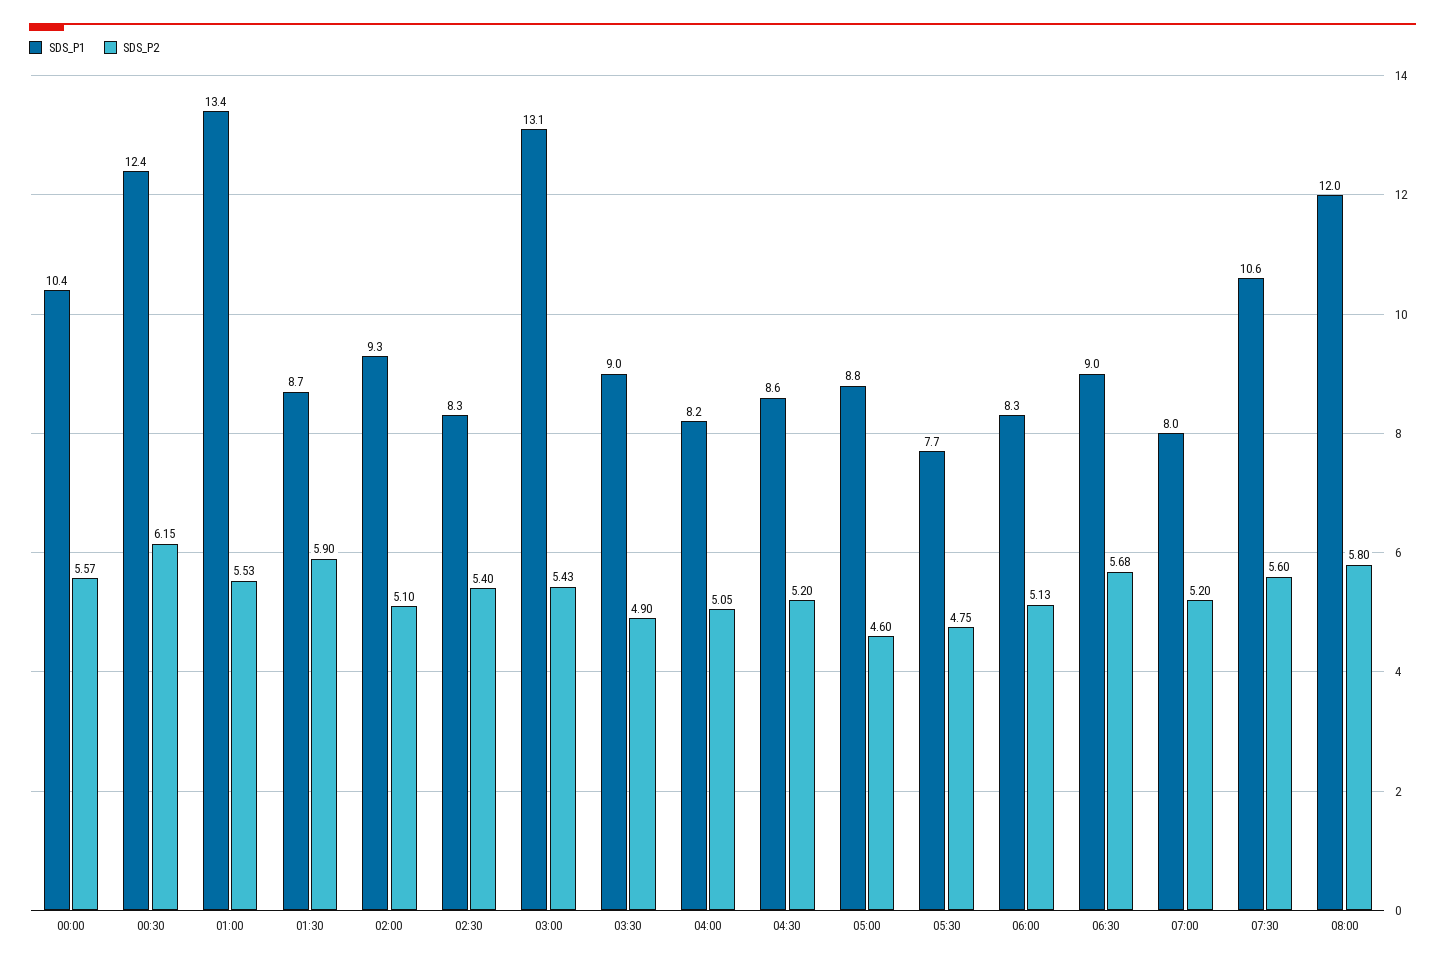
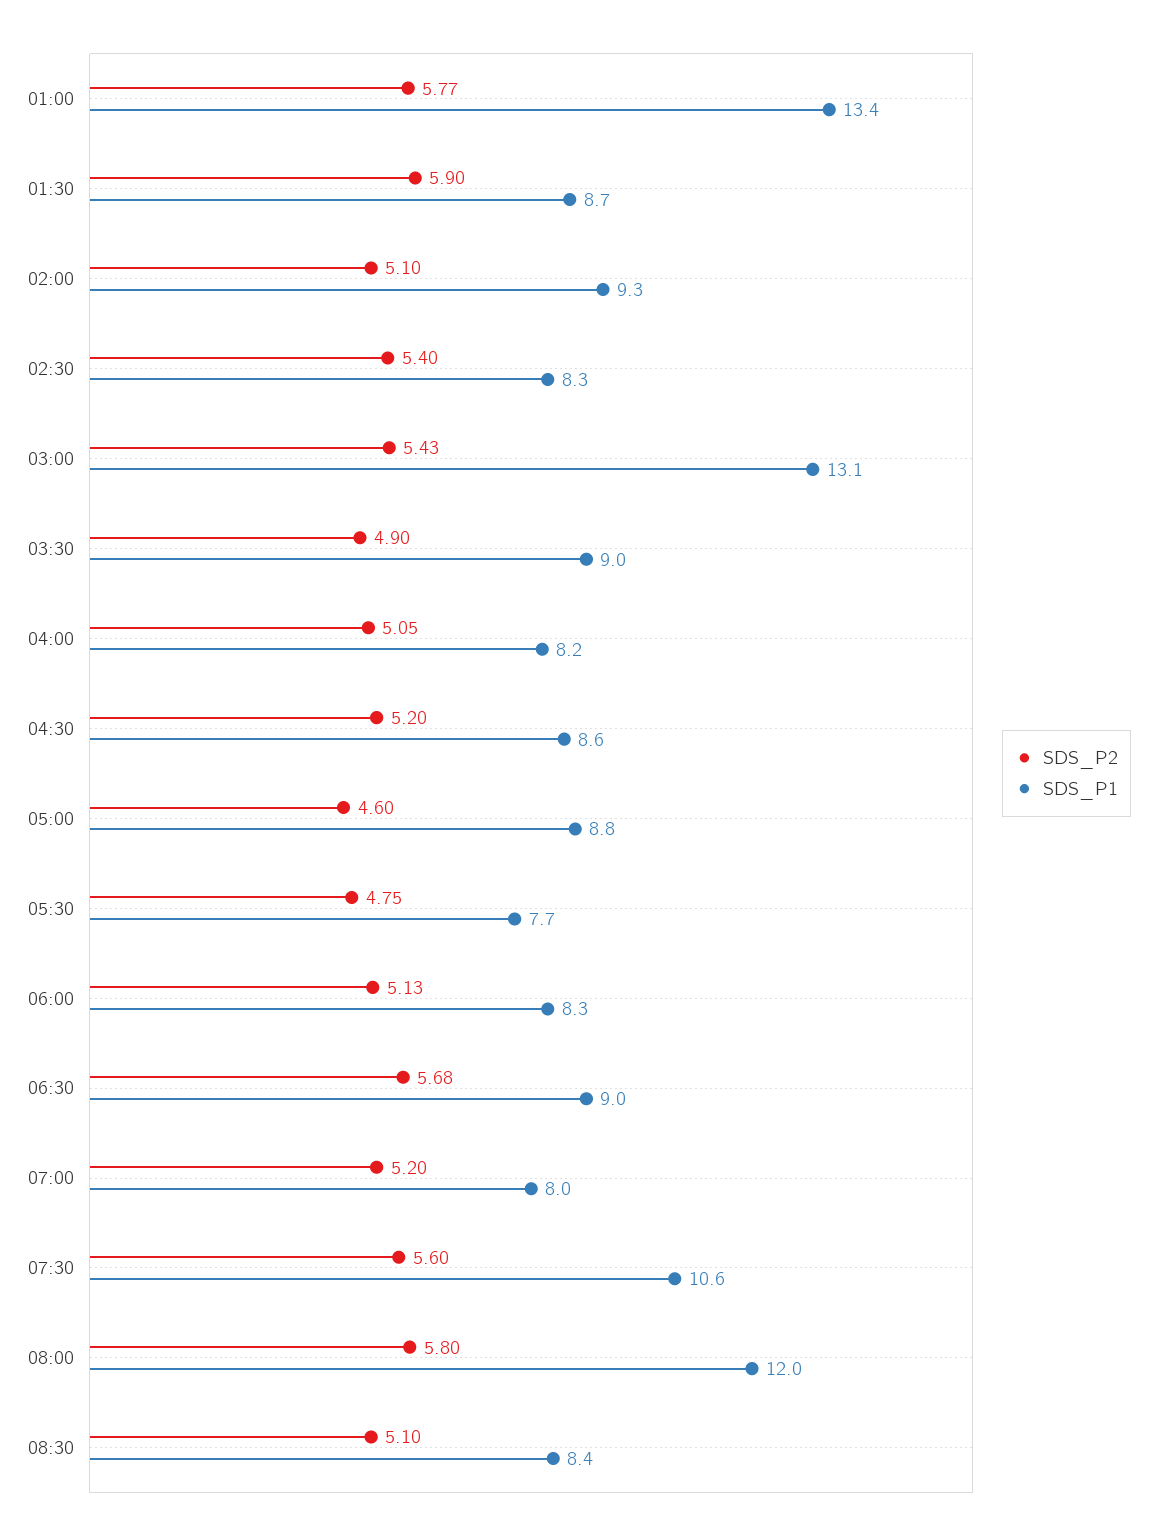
SDS_P1, 00:00: 10.4 -> none
SDS_P2, 00:00: 5.57 -> none
SDS_P1, 00:30: 12.4 -> none
SDS_P2, 00:30: 6.15 -> none
SDS_P2, 01:00: 5.53 -> 5.77
SDS_P2, 08:30: none -> 5.1
SDS_P1, 08:30: none -> 8.4

